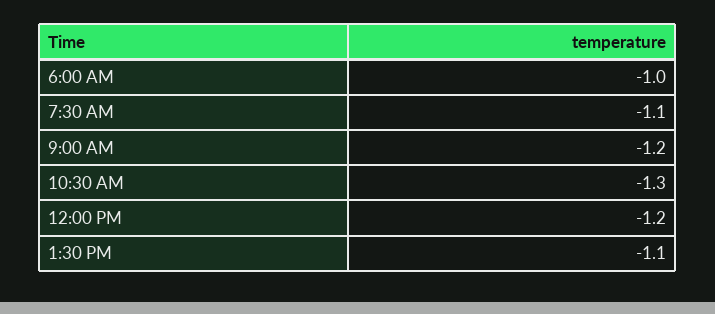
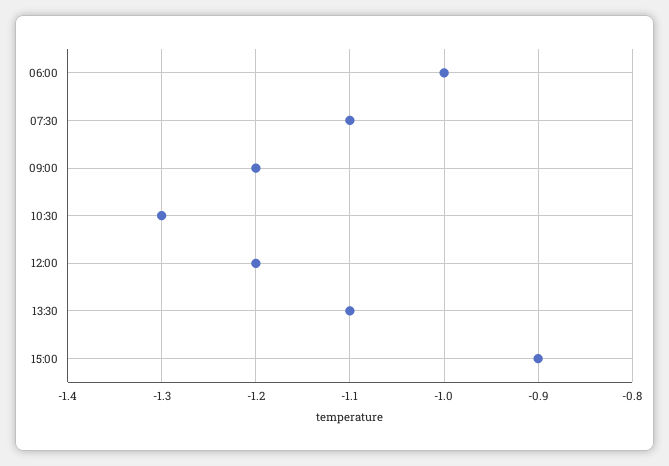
15:00: none -> -0.9

